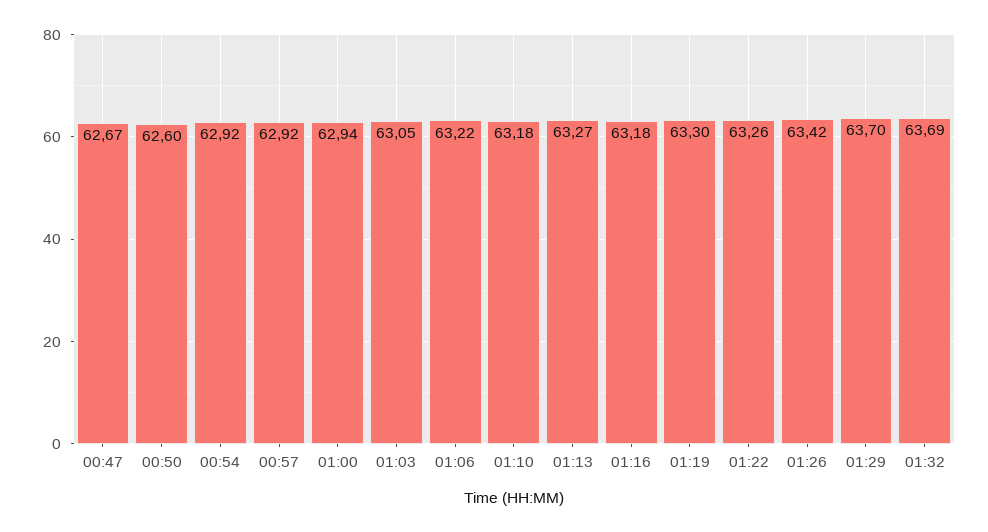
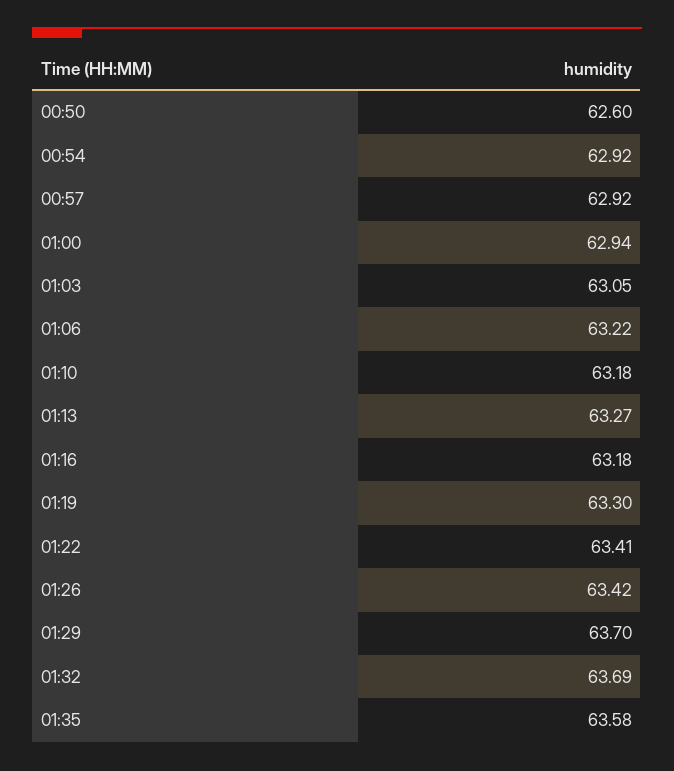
00:47: 62.67 -> none
01:22: 63.26 -> 63.41
01:35: none -> 63.58

